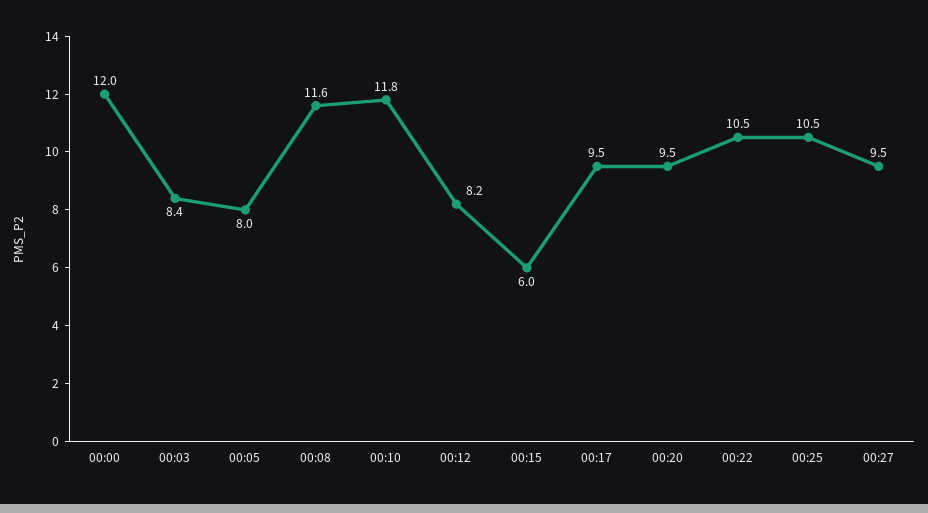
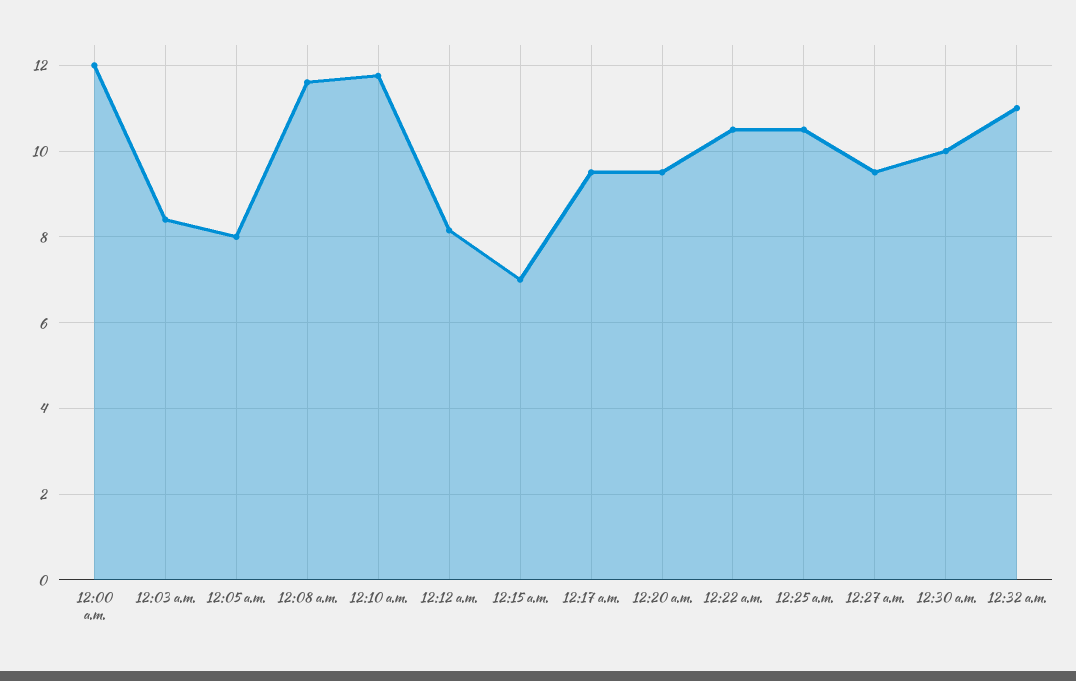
00:15: 6 -> 7
12:30 a.m.: none -> 10
12:32 a.m.: none -> 11

